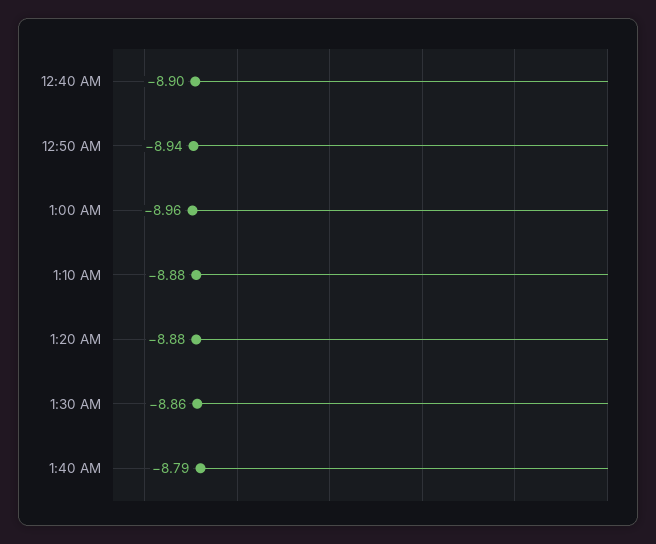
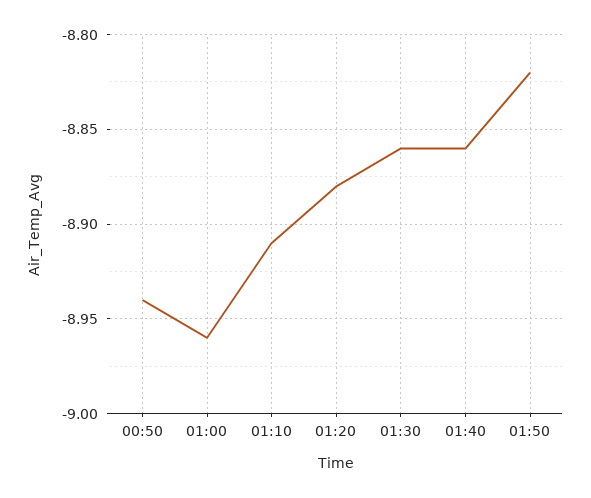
12:40 AM: -8.9 -> none
1:10 AM: -8.88 -> -8.91
1:40 AM: -8.79 -> -8.86
01:50: none -> -8.82

